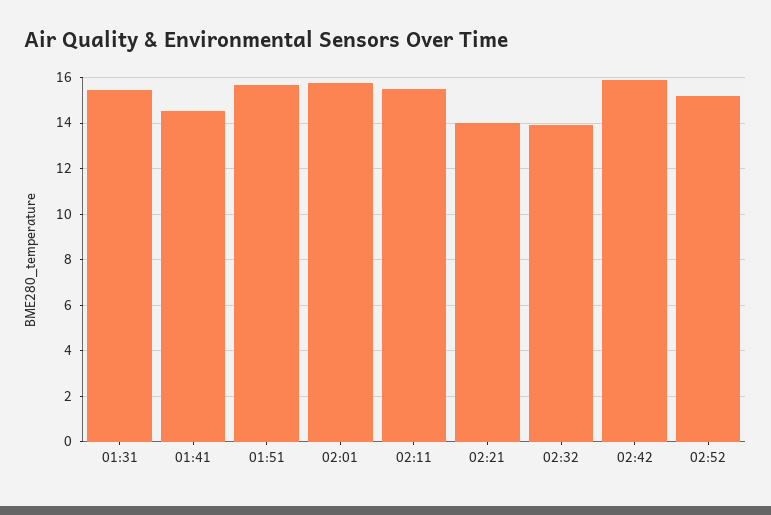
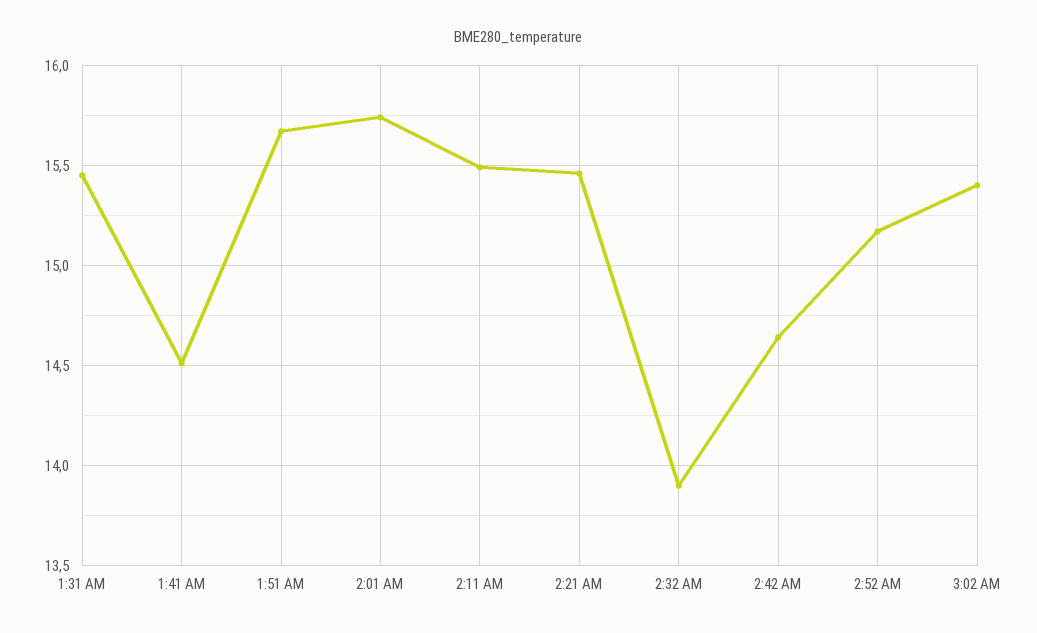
02:21: 14 -> 15.45
02:42: 16 -> 14.65
3:02 AM: none -> 15.4

